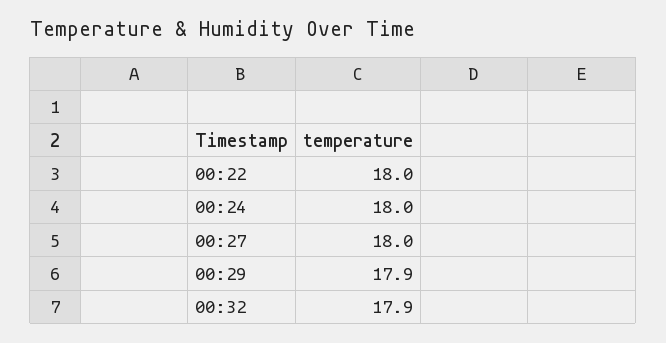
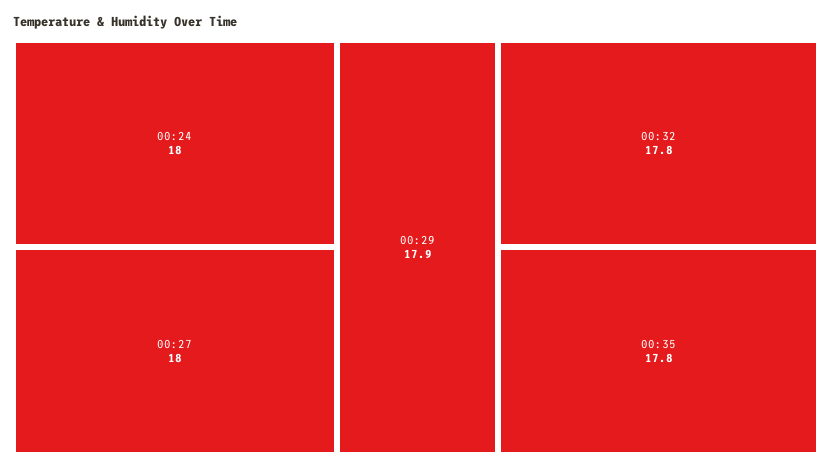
00:22: 18 -> none
00:32: 17.9 -> 17.8
00:35: none -> 17.8

